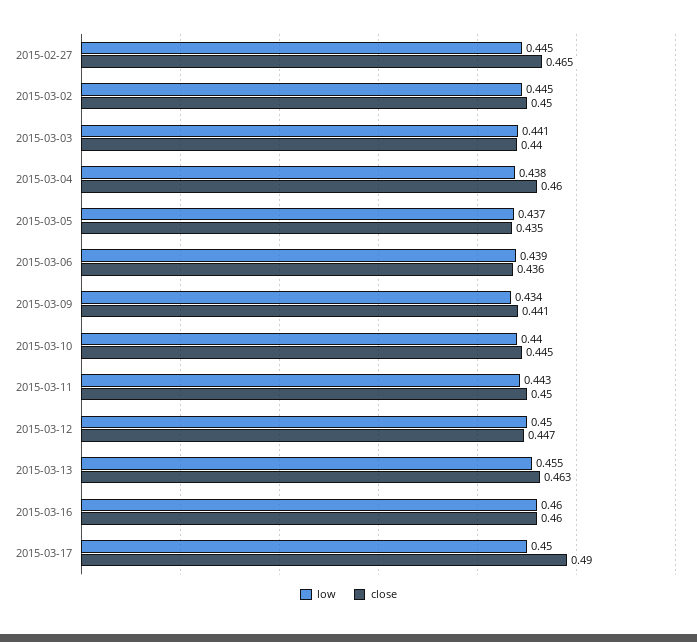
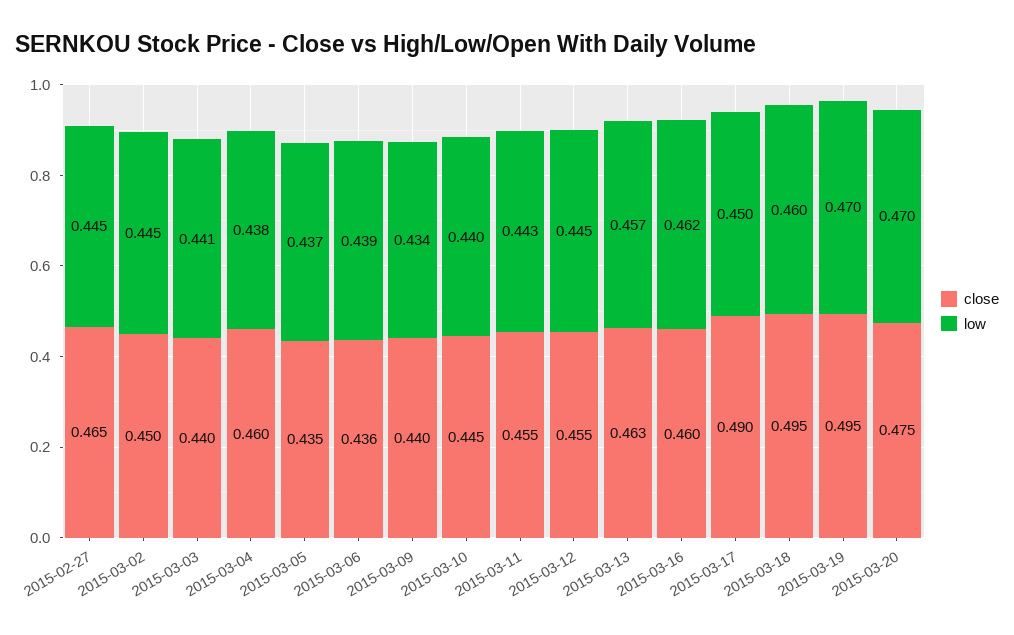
close, 2015-03-09: 0.441 -> 0.44
close, 2015-03-11: 0.45 -> 0.455
low, 2015-03-12: 0.45 -> 0.445
close, 2015-03-12: 0.447 -> 0.455
low, 2015-03-13: 0.455 -> 0.457
low, 2015-03-16: 0.46 -> 0.462
close, 2015-03-18: none -> 0.495
low, 2015-03-18: none -> 0.46
close, 2015-03-19: none -> 0.495
low, 2015-03-19: none -> 0.47
close, 2015-03-20: none -> 0.475
low, 2015-03-20: none -> 0.47

